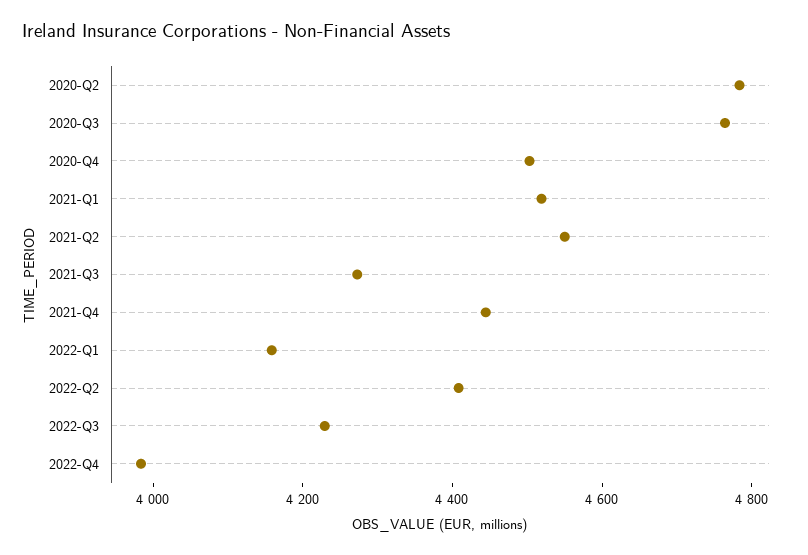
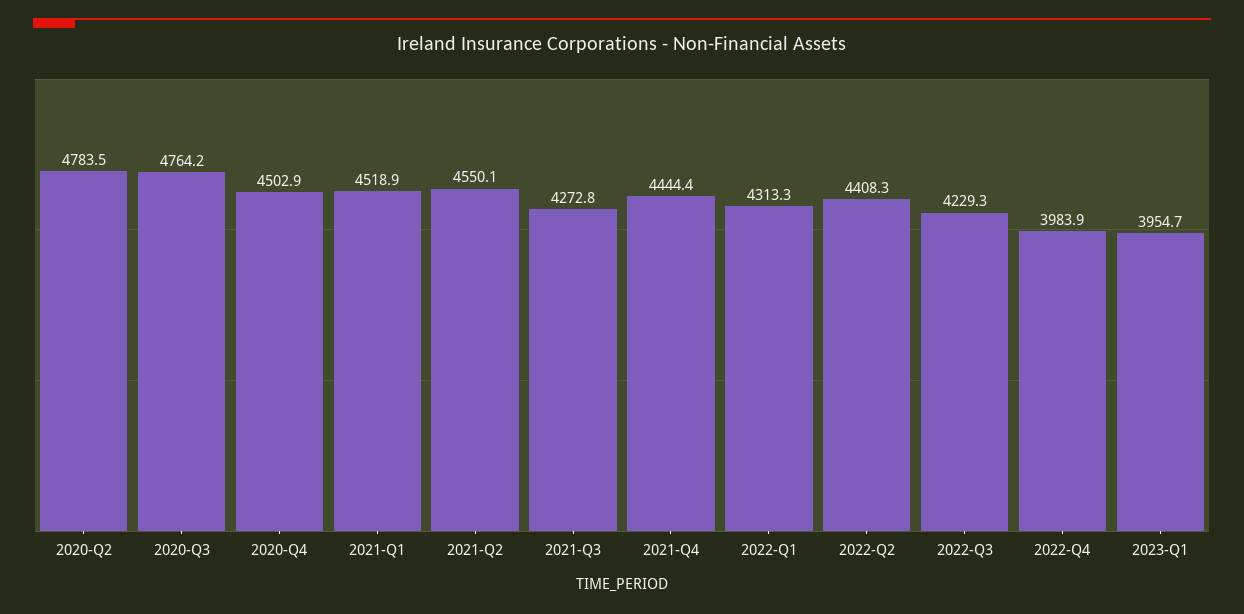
2022-Q1: 4150 -> 4313.3
2023-Q1: none -> 3954.7

